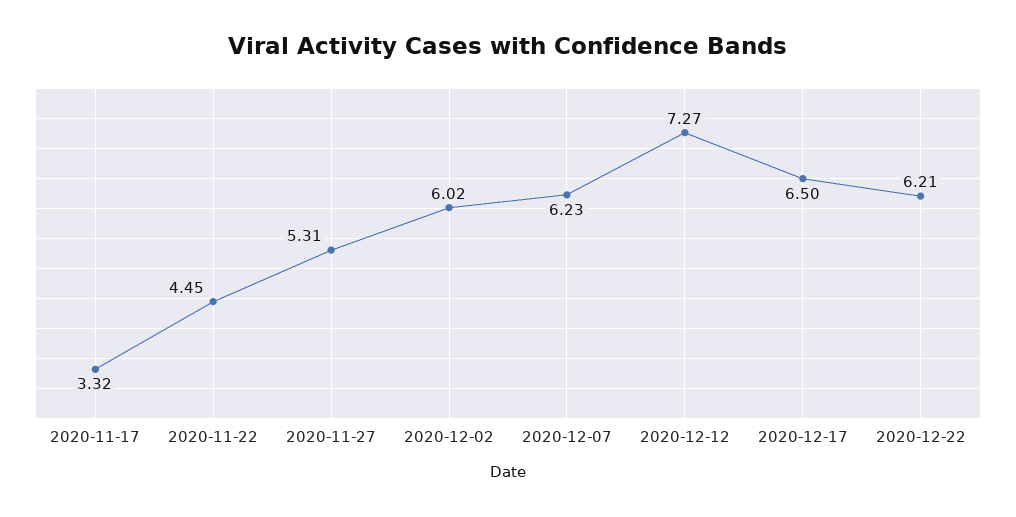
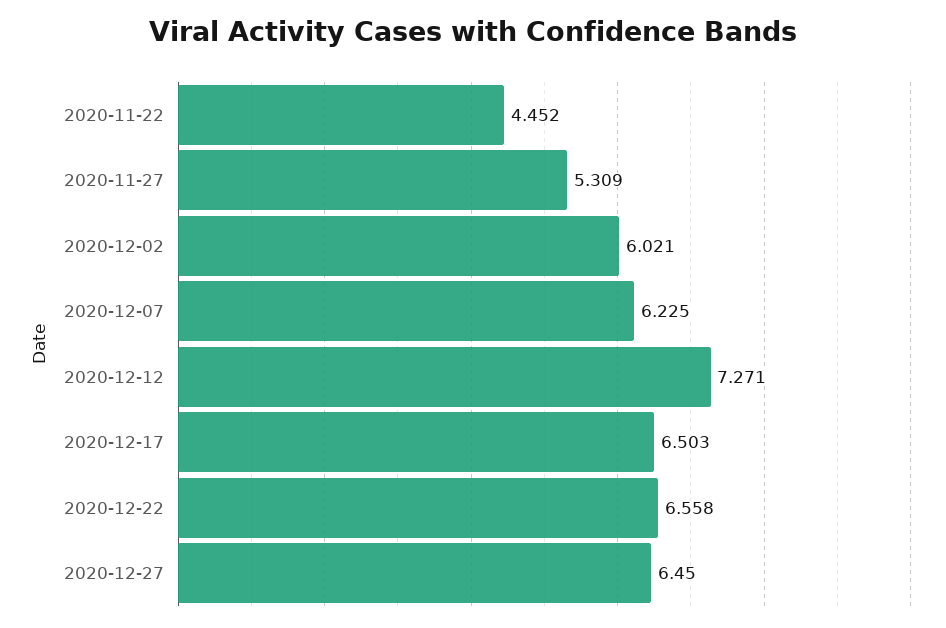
2020-11-17: 3.32 -> none
2020-12-22: 6.21 -> 6.558
2020-12-27: none -> 6.45

